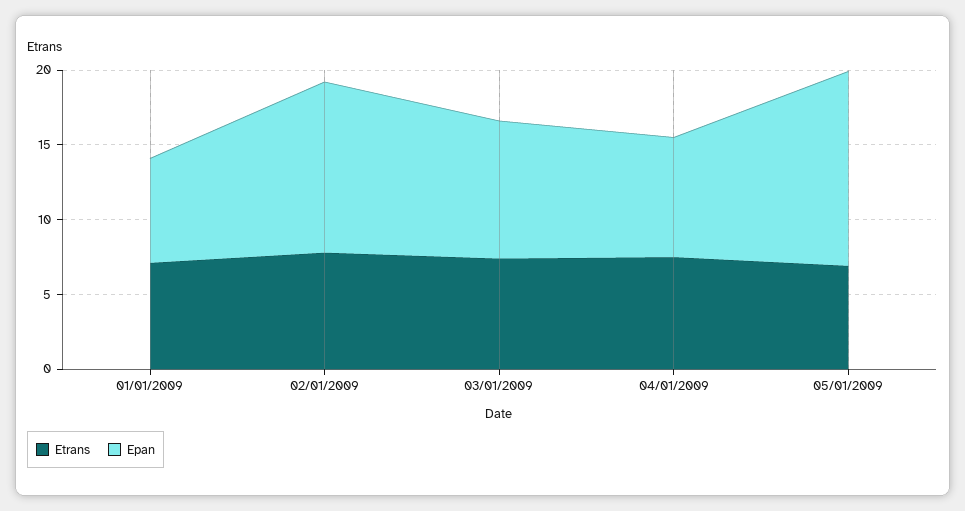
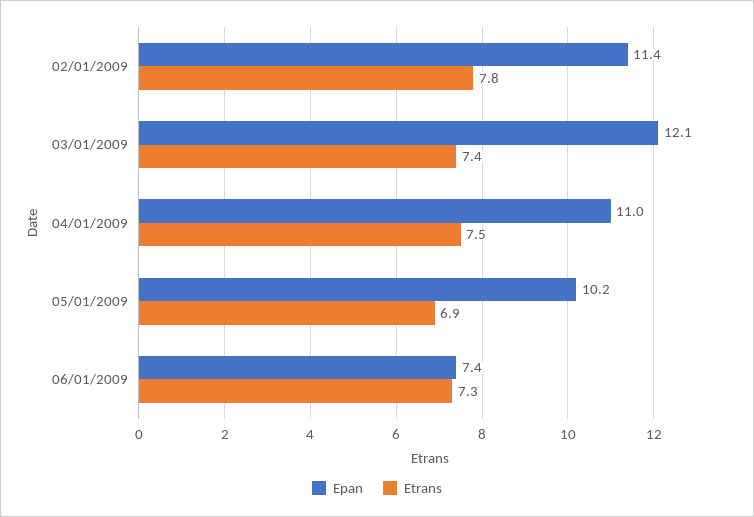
Etrans, 01/01/2009: 7 -> none
Epan, 01/01/2009: 7 -> none
Epan, 03/01/2009: 9 -> 12.1
Epan, 04/01/2009: 8 -> 11
Epan, 05/01/2009: 13 -> 10.2
Epan, 06/01/2009: none -> 7.4
Etrans, 06/01/2009: none -> 7.3

